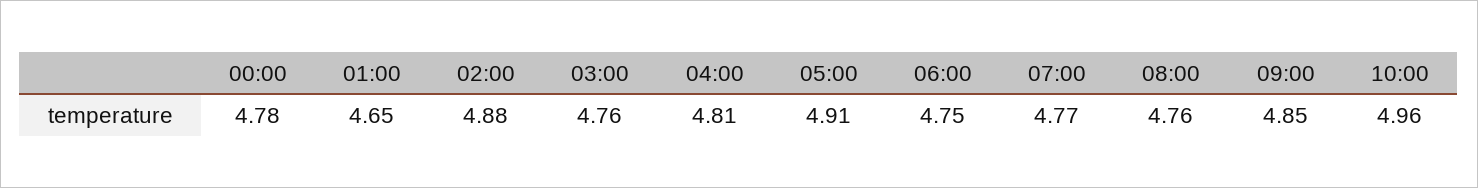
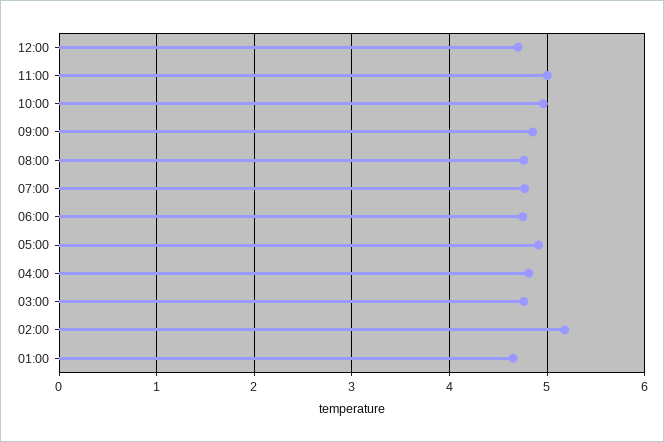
00:00: 4.78 -> none
02:00: 4.88 -> 5.2
12:00: none -> 4.7
11:00: none -> 5

